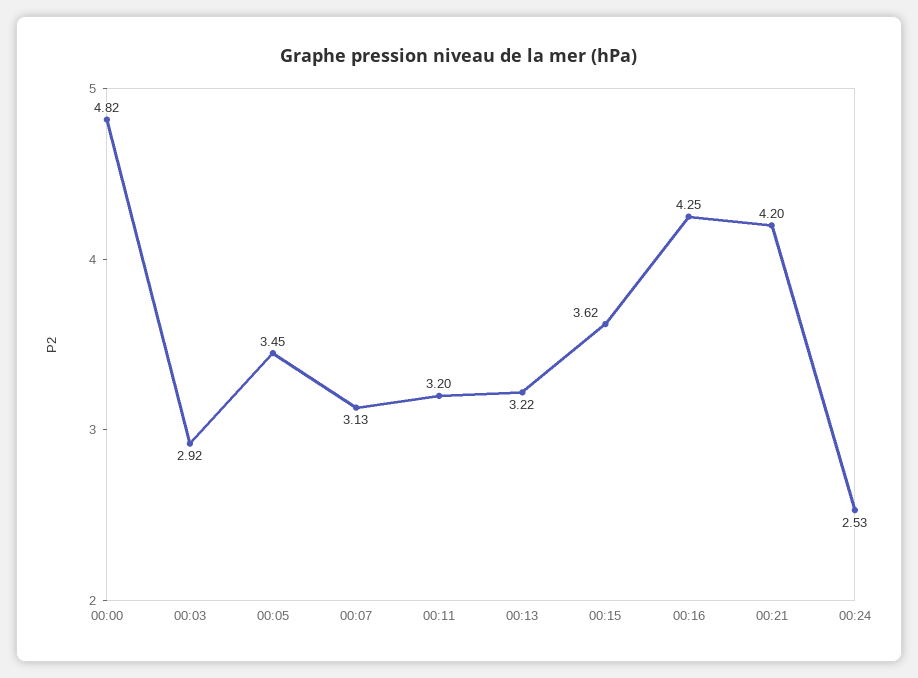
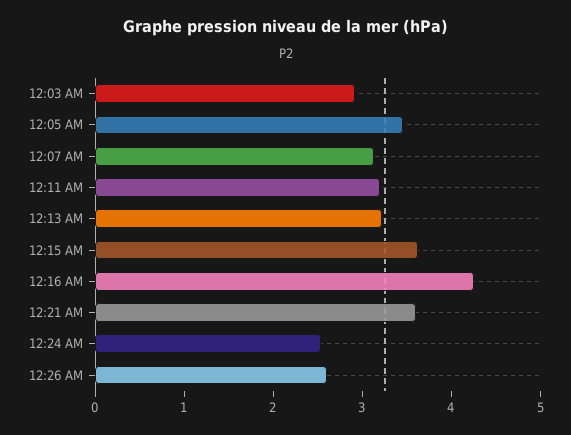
00:00: 4.82 -> none
00:21: 4.2 -> 3.6
12:26 AM: none -> 2.6

